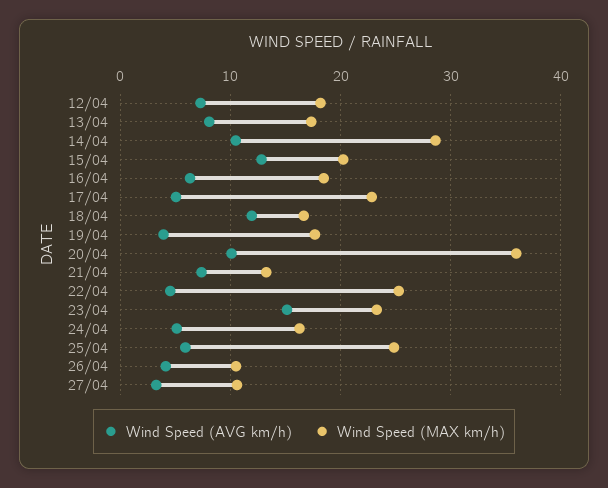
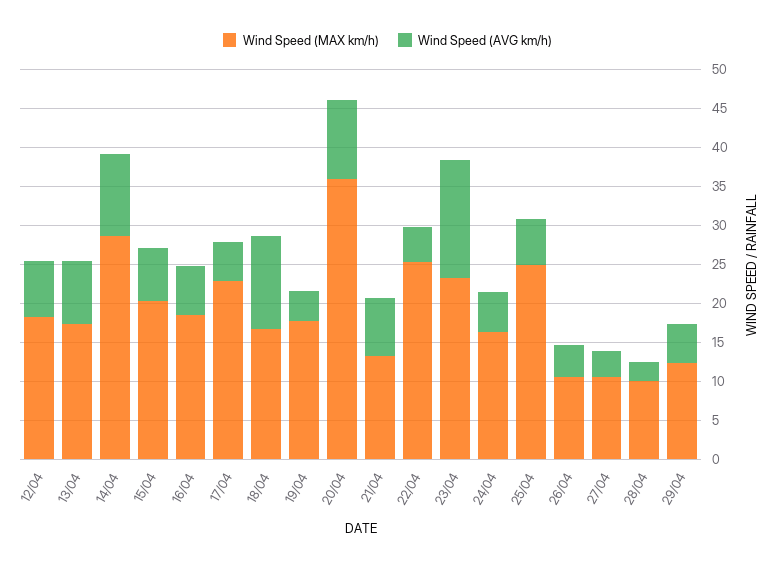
Wind Speed (AVG km/h), 15/04: 13 -> 7.5
Wind Speed (MAX km/h), 28/04: none -> 10
Wind Speed (AVG km/h), 28/04: none -> 2.5
Wind Speed (MAX km/h), 29/04: none -> 12.5
Wind Speed (AVG km/h), 29/04: none -> 5

